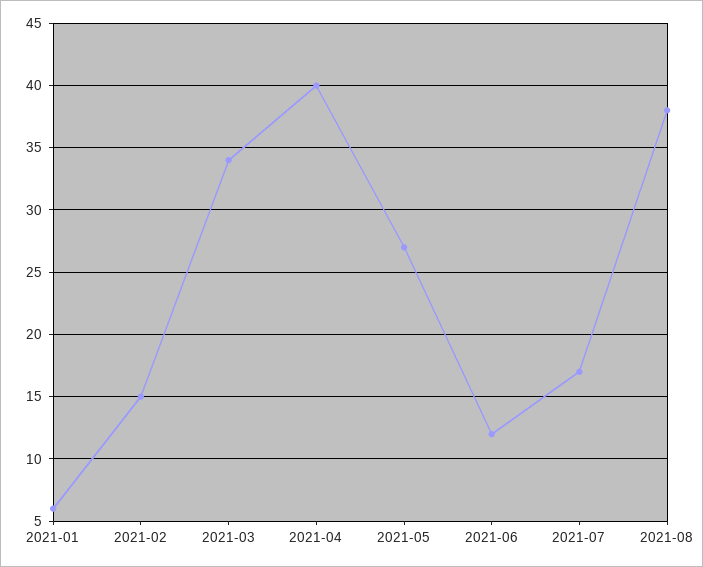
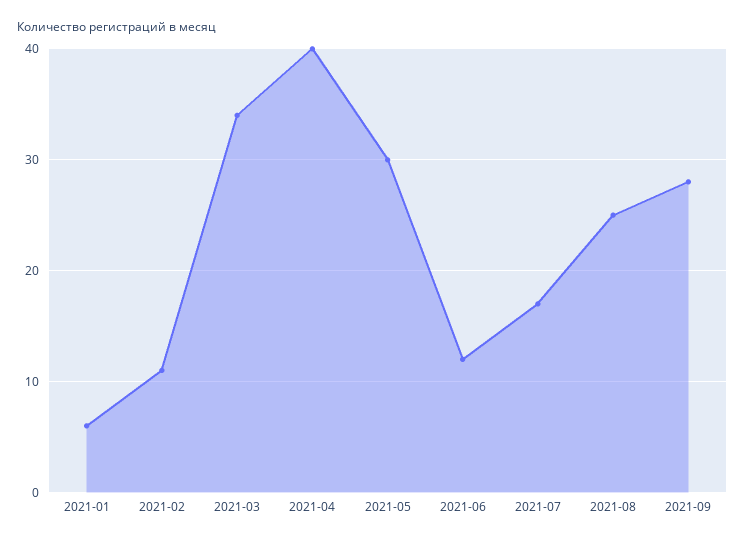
2021-02: 15 -> 11
2021-05: 27 -> 30
2021-08: 38 -> 25
2021-09: none -> 28

